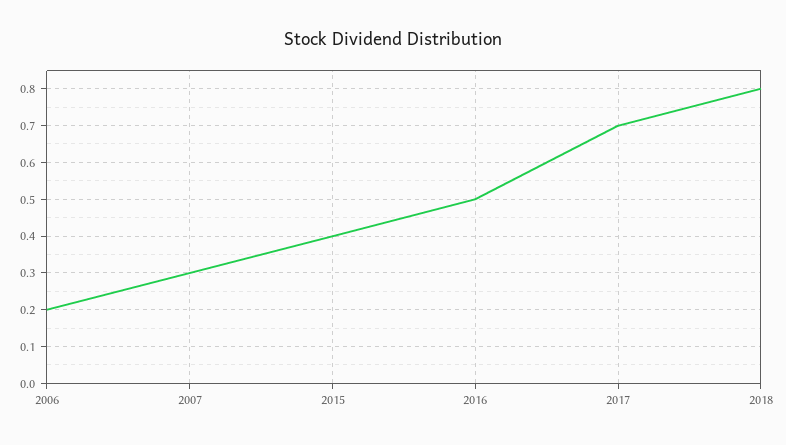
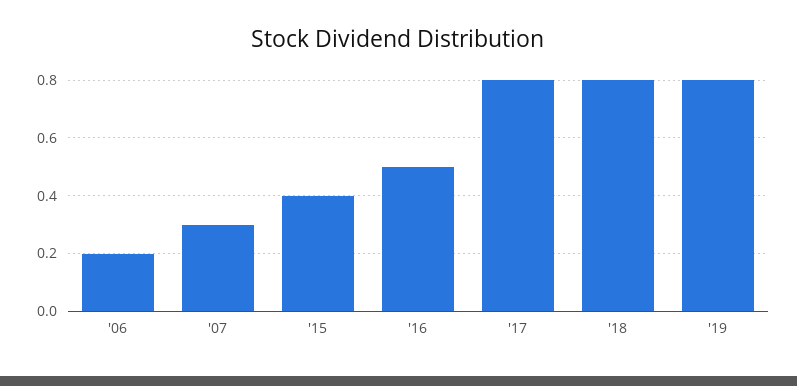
2017: 0.7 -> 0.8
'19: none -> 0.8

